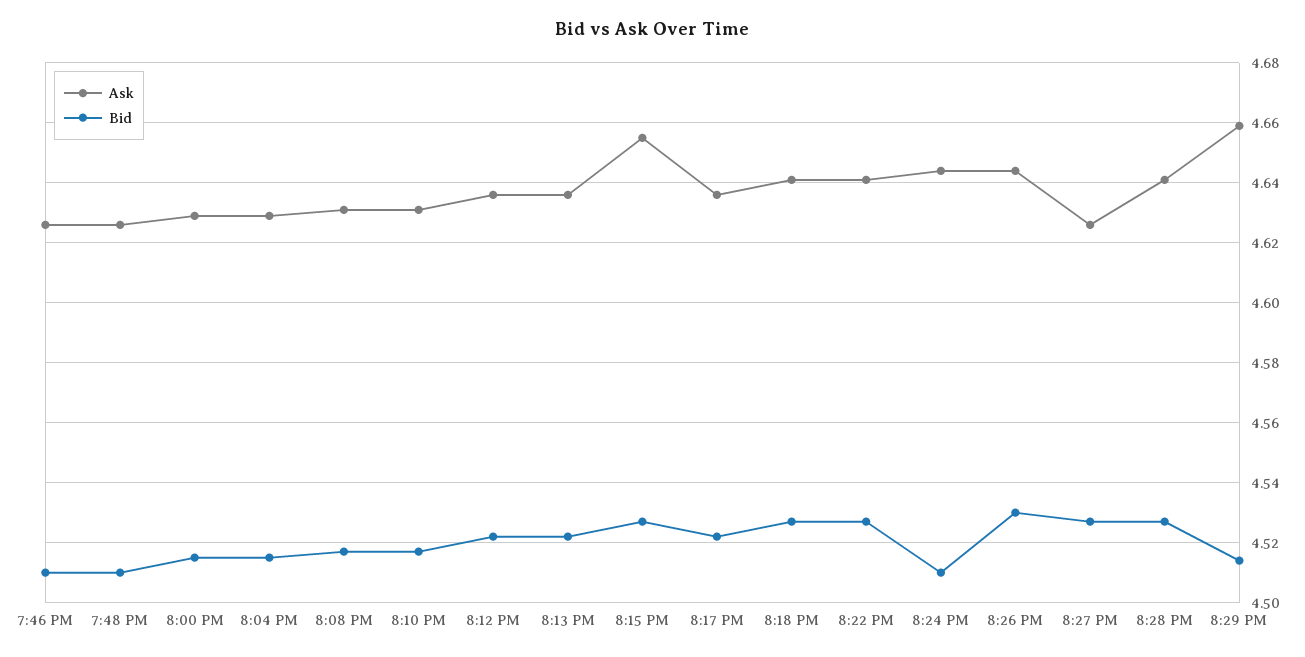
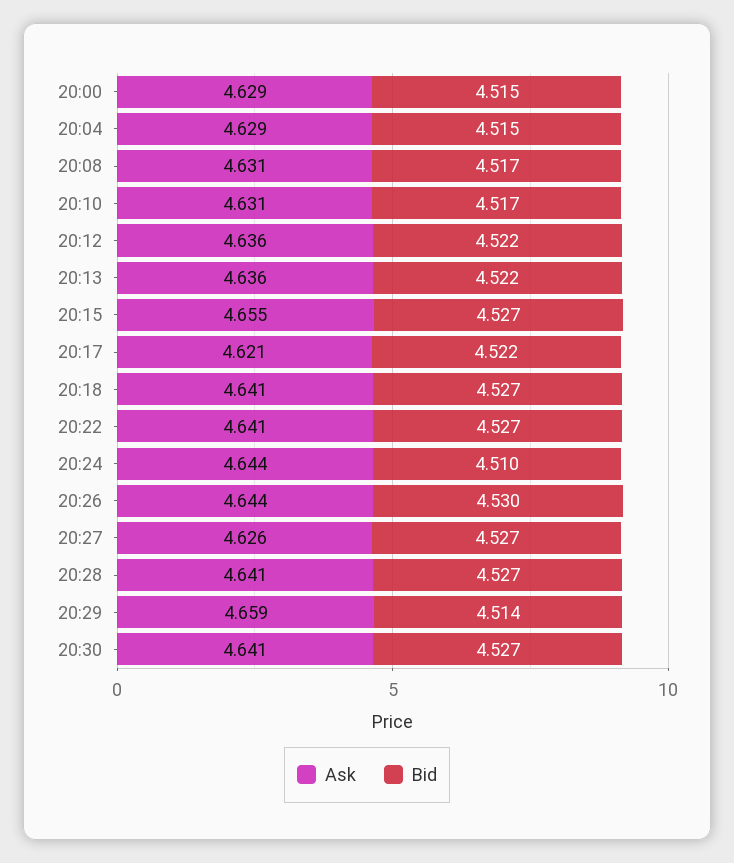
Ask, 7:46 PM: 4.625 -> none
Bid, 7:46 PM: 4.51 -> none
Ask, 7:48 PM: 4.625 -> none
Bid, 7:48 PM: 4.51 -> none
Ask, 8:17 PM: 4.635 -> 4.621
Ask, 20:30: none -> 4.641
Bid, 20:30: none -> 4.527

